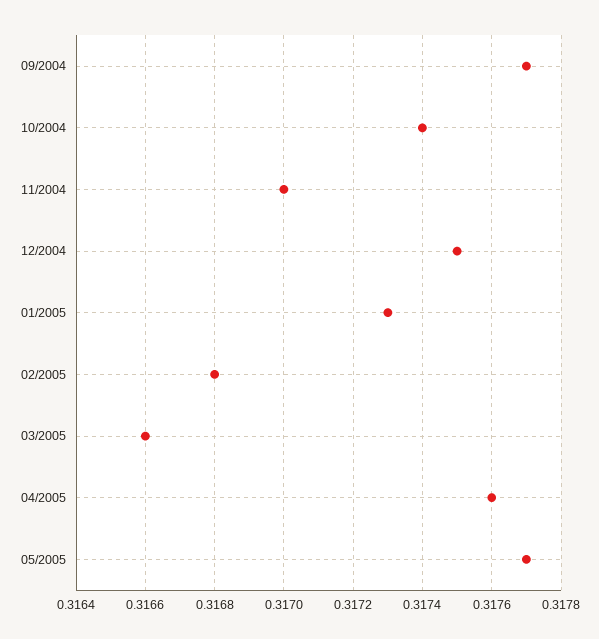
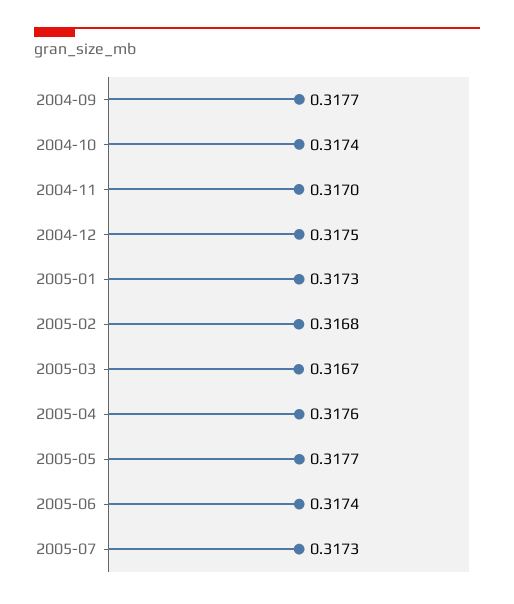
03/2005: 0.3166 -> 0.3167
2005-06: none -> 0.3174
2005-07: none -> 0.3173

